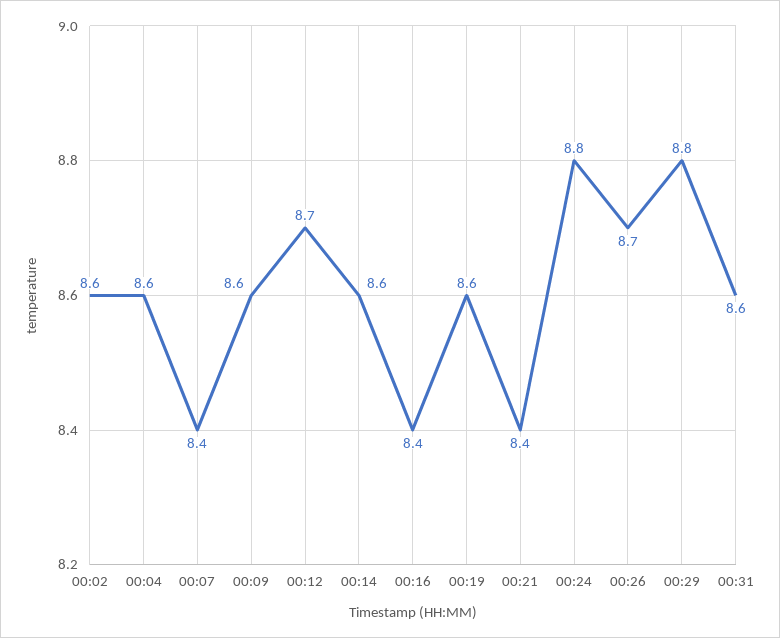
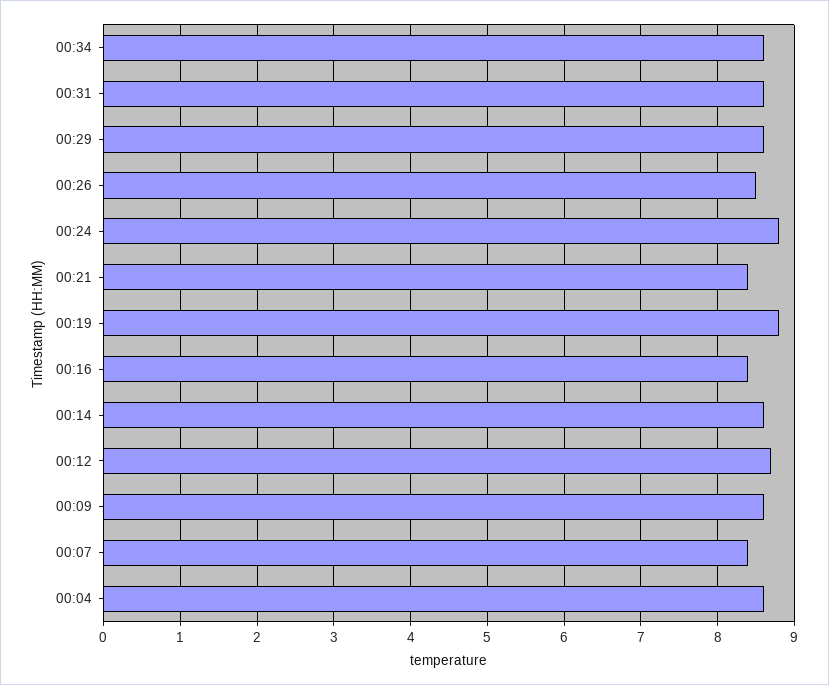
00:02: 8.6 -> none
00:19: 8.6 -> 8.8
00:26: 8.7 -> 8.5
00:29: 8.8 -> 8.6
00:34: none -> 8.6

